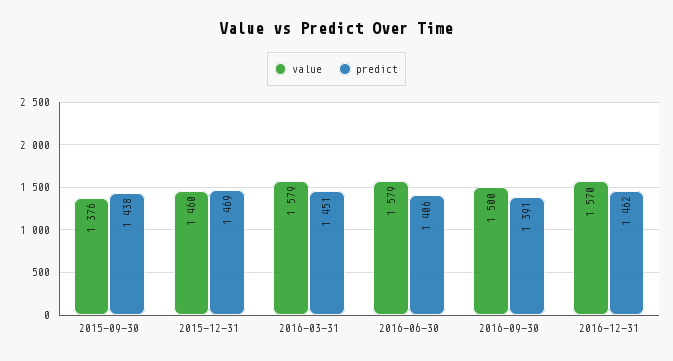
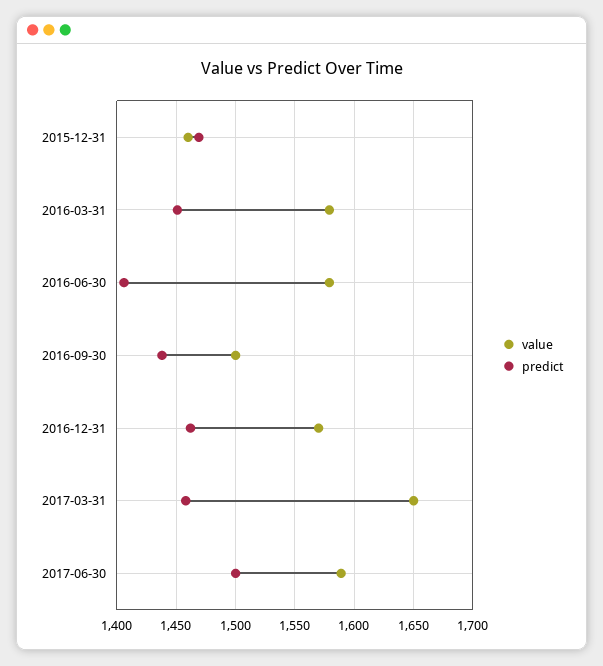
value, 2015-09-30: 1376 -> none
predict, 2015-09-30: 1438 -> none
predict, 2016-09-30: 1391 -> 1440
value, 2017-03-31: none -> 1650
predict, 2017-03-31: none -> 1460
value, 2017-06-30: none -> 1590
predict, 2017-06-30: none -> 1500

